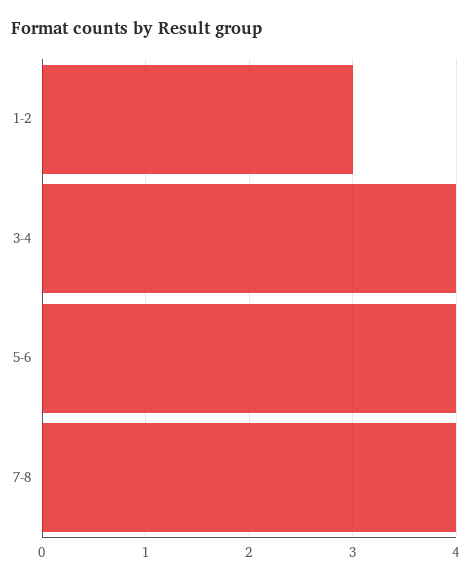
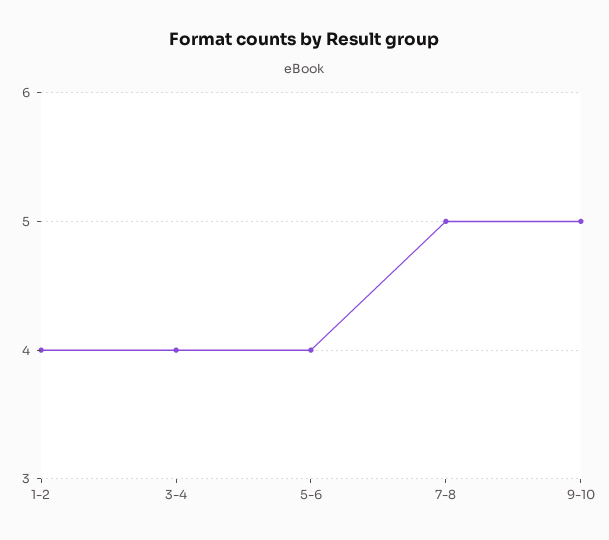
1-2: 3 -> 4
7-8: 4 -> 5
9-10: none -> 5

